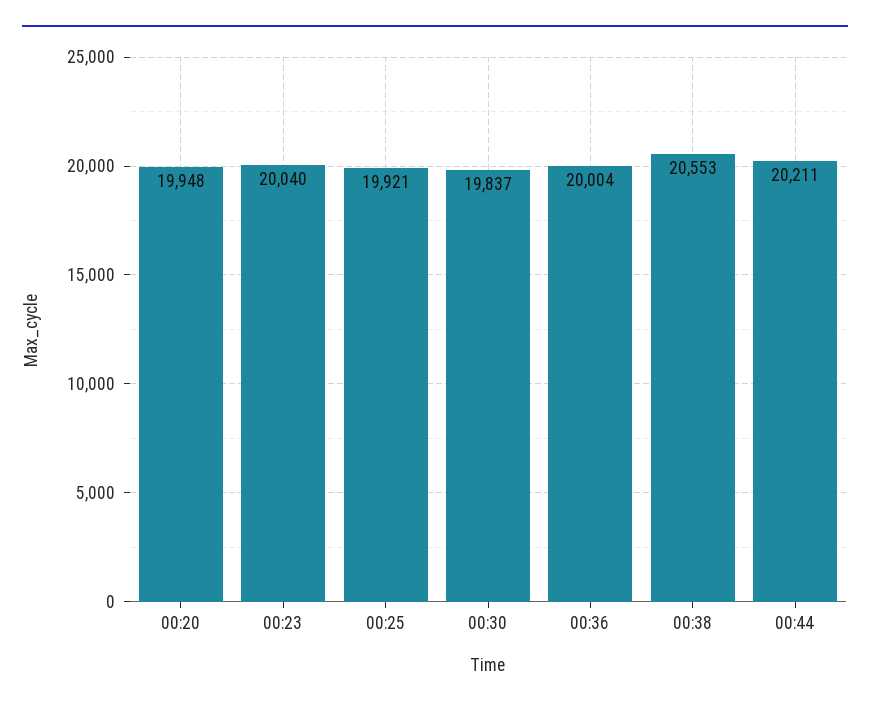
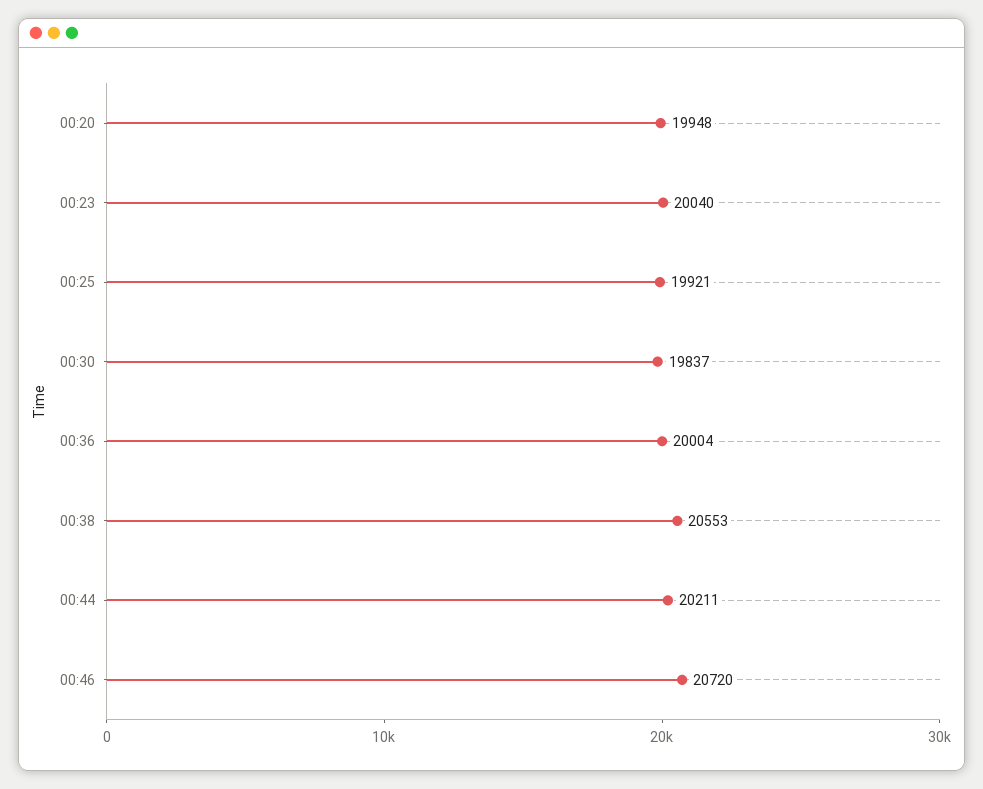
00:46: none -> 20720

